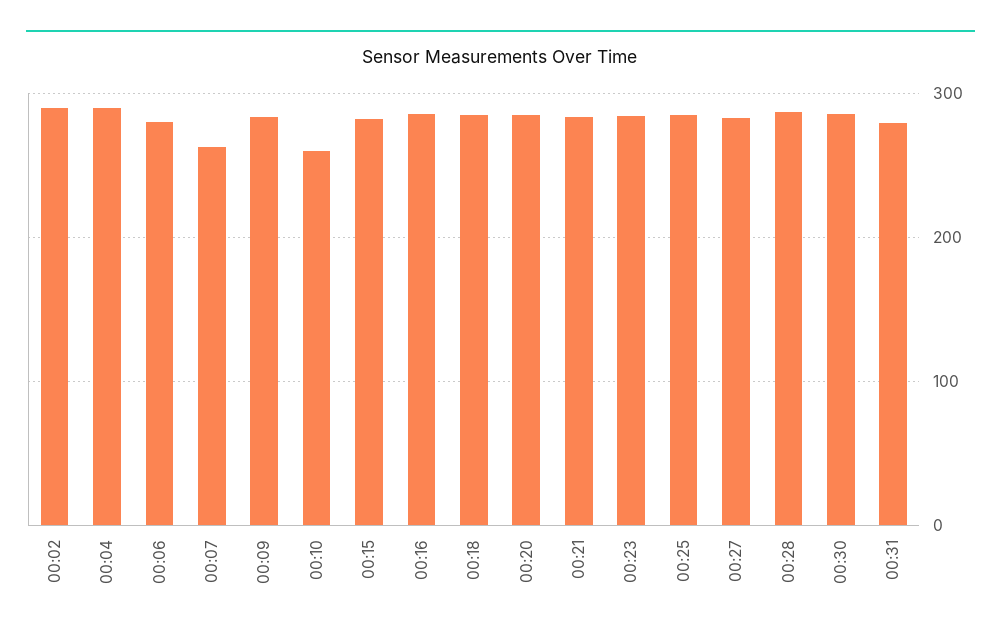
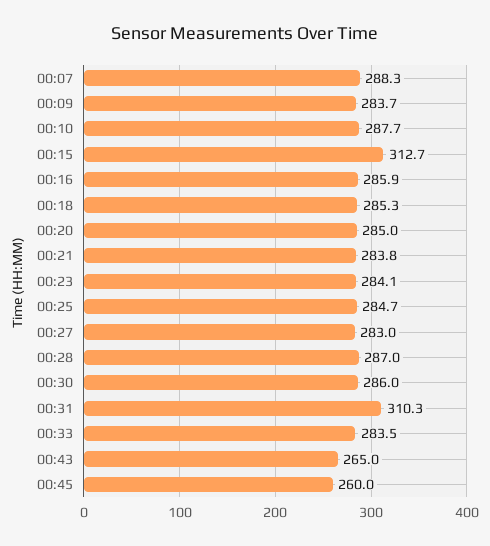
00:02: 290 -> none
00:04: 290 -> none
00:06: 280 -> none
00:07: 260 -> 288.3
00:10: 260 -> 287.7
00:15: 280 -> 312.7
00:31: 280 -> 310.3
00:33: none -> 283.5
00:43: none -> 265
00:45: none -> 260

